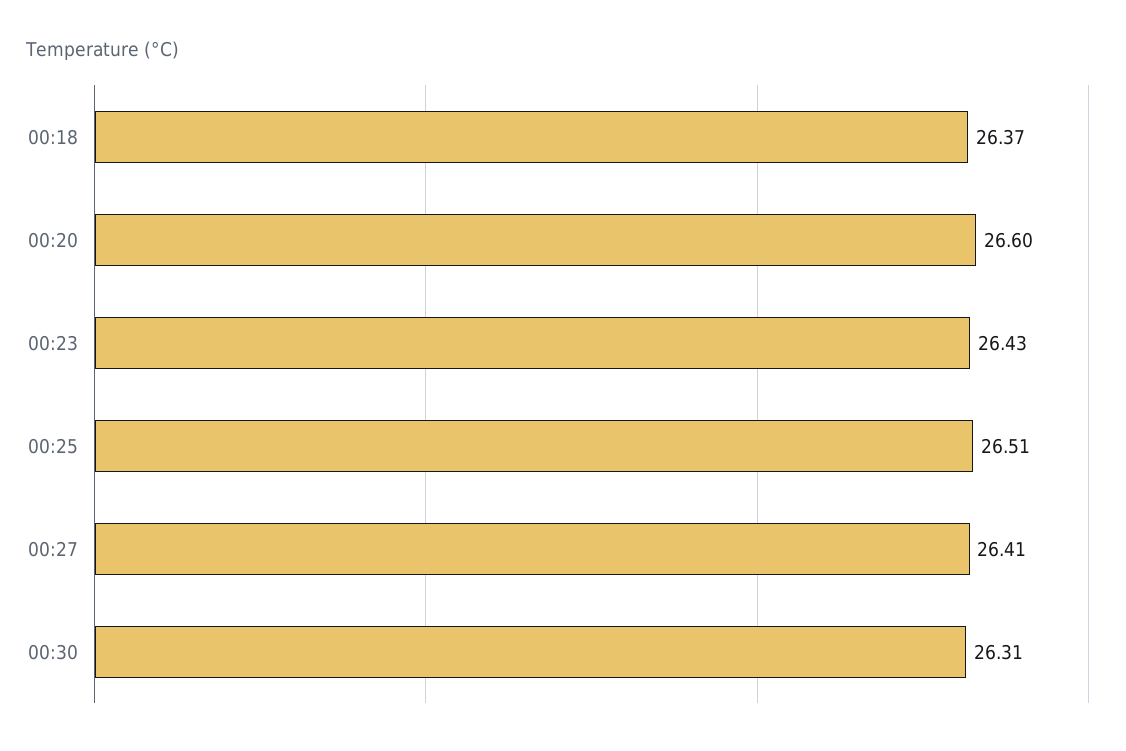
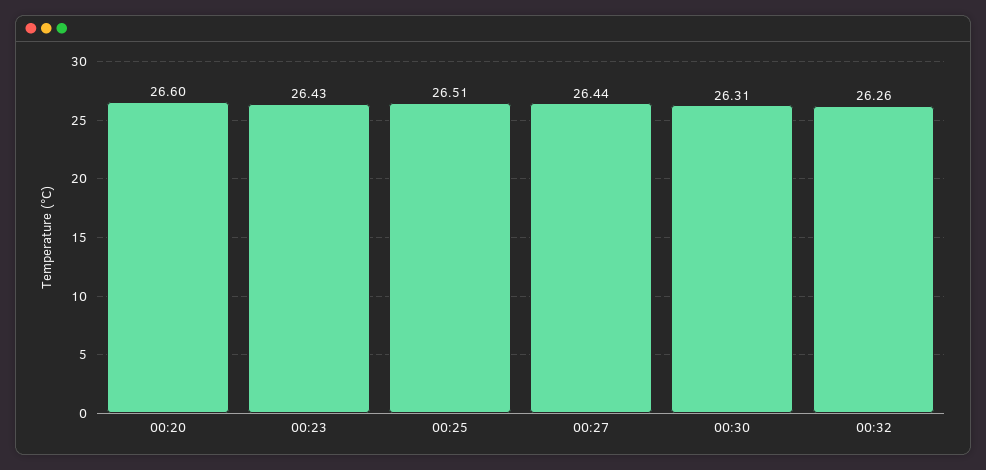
00:18: 26.37 -> none
00:27: 26.41 -> 26.44
00:32: none -> 26.26

